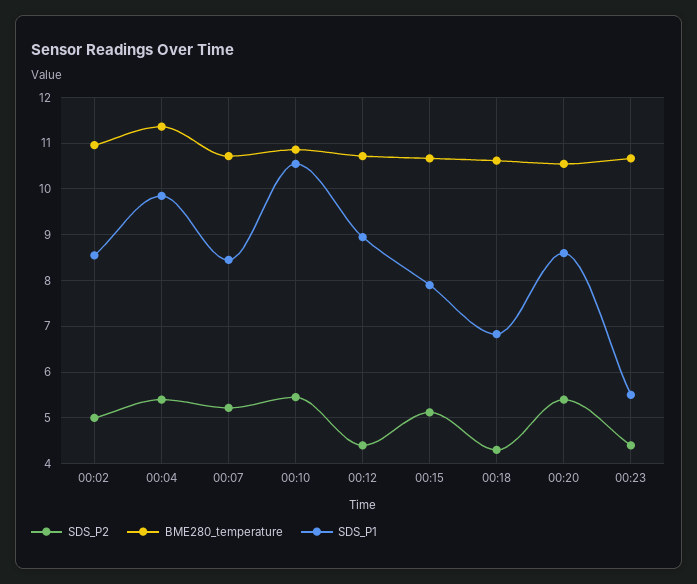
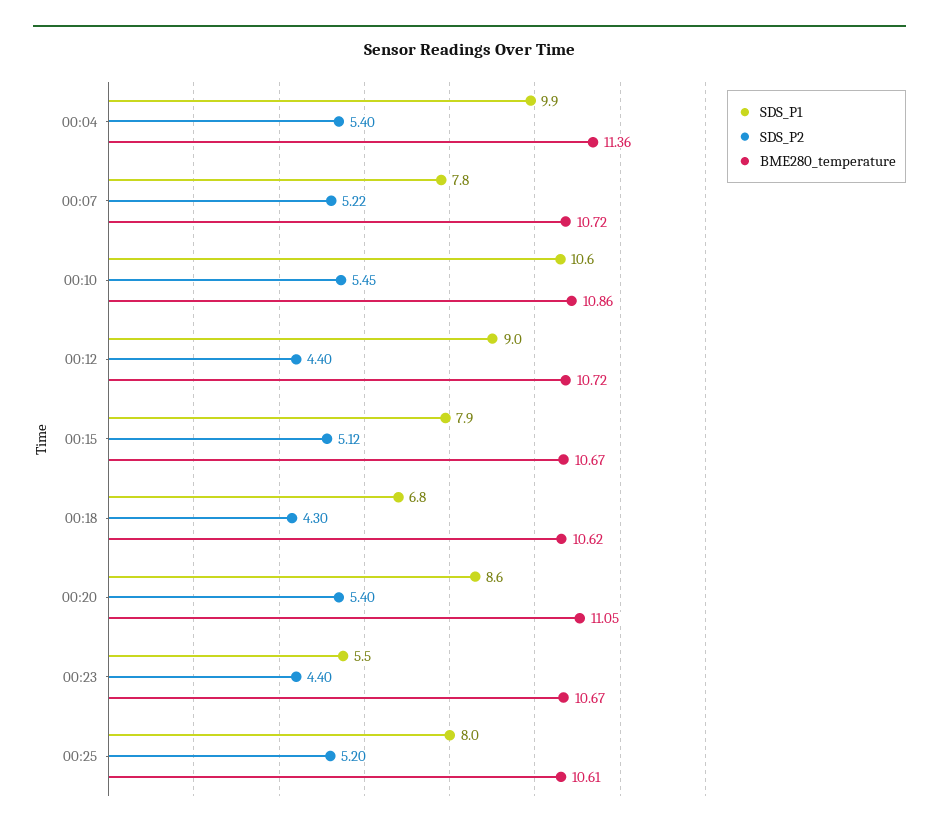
SDS_P2, 00:02: 5 -> none
BME280_temperature, 00:02: 11 -> none
SDS_P1, 00:02: 8.6 -> none
SDS_P1, 00:07: 8.4 -> 7.8
BME280_temperature, 00:20: 10.6 -> 11.05
SDS_P1, 00:25: none -> 8
SDS_P2, 00:25: none -> 5.2
BME280_temperature, 00:25: none -> 10.61

